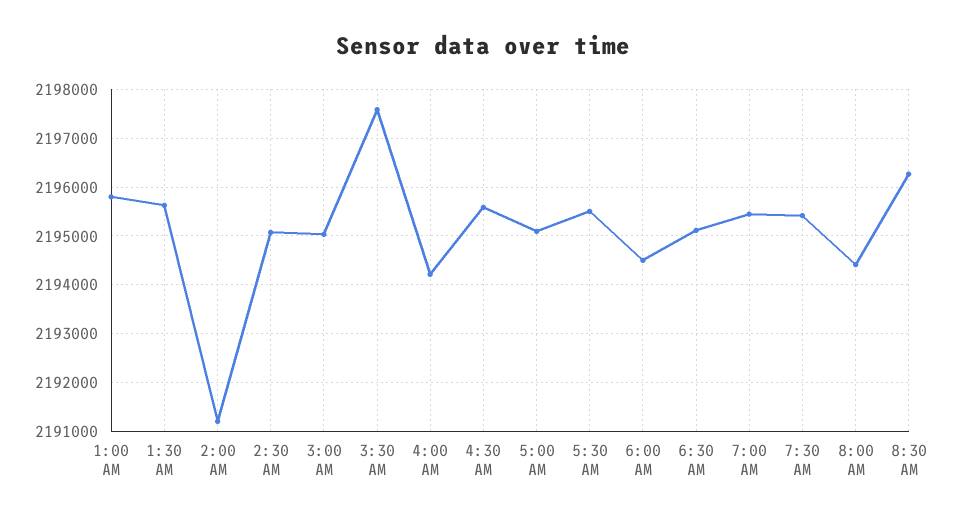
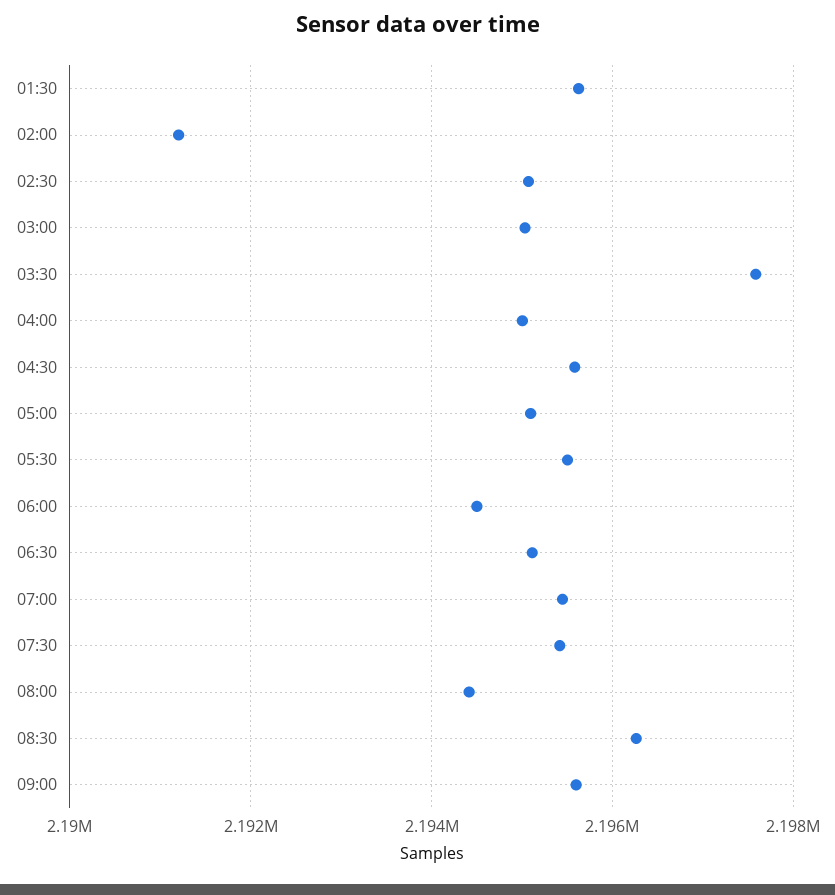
1:00 AM: 2195800 -> none
4:00 AM: 2194200 -> 2195000
09:00: none -> 2195600

